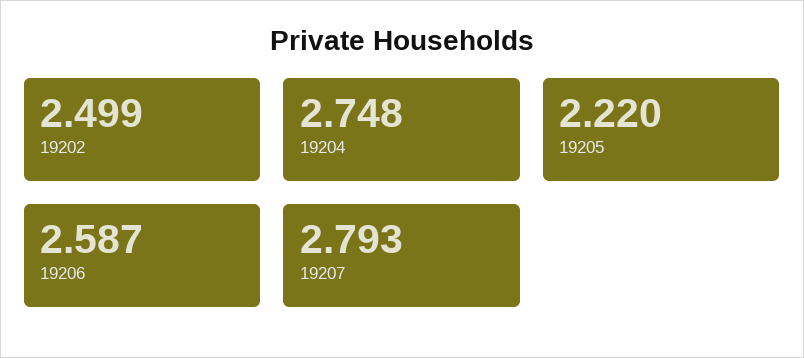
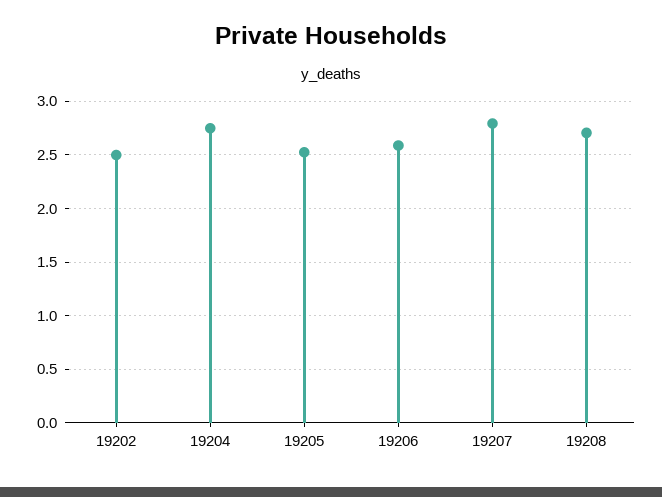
19205: 2.22 -> 2.5
19208: none -> 2.7

